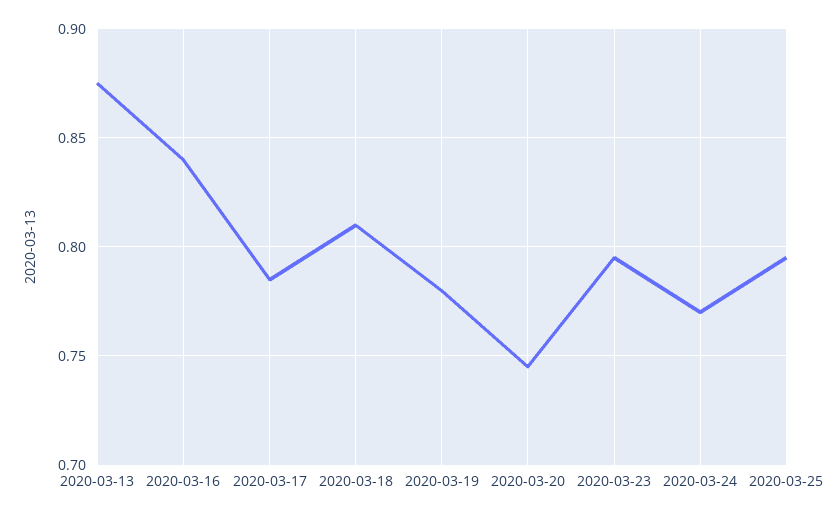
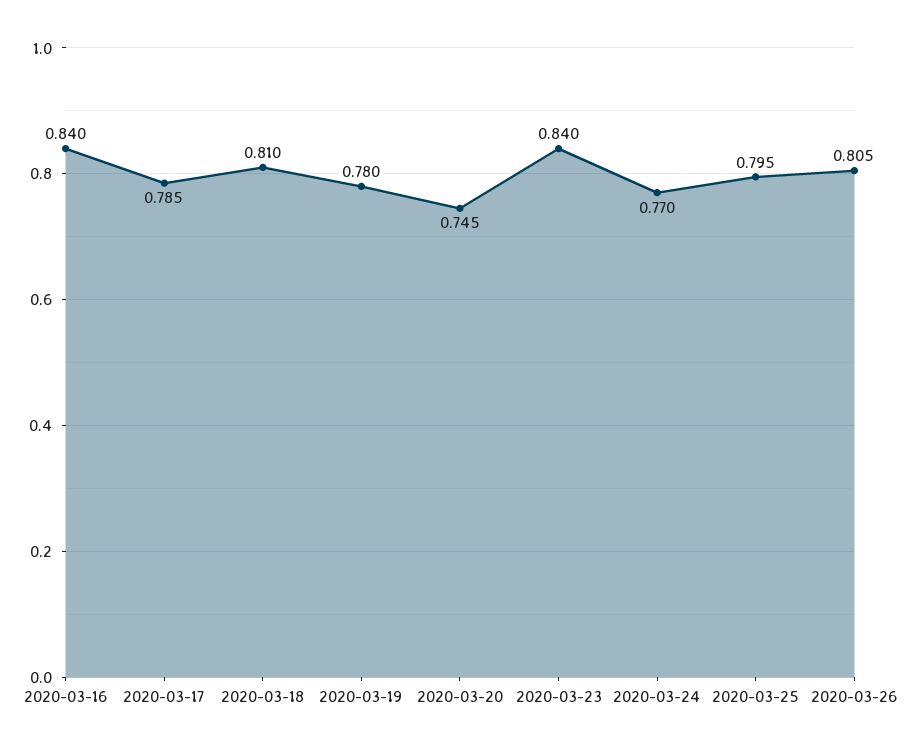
2020-03-13: 0.875 -> none
2020-03-23: 0.795 -> 0.84
2020-03-26: none -> 0.805

